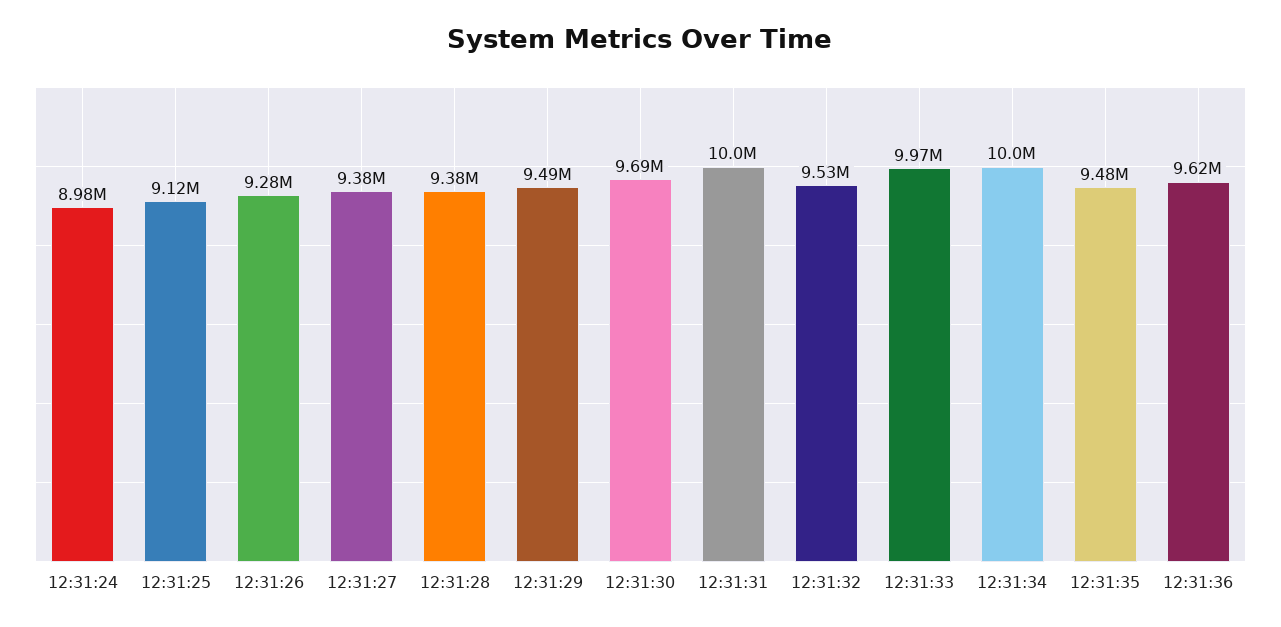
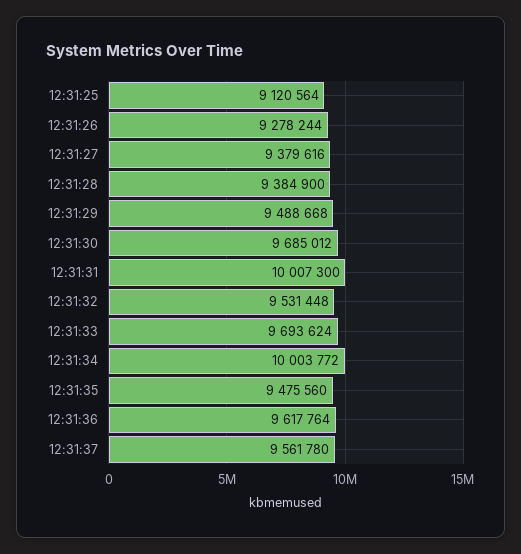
12:31:24: 8980000 -> none
12:31:33: 9970000 -> 9693624
12:31:37: none -> 9561780

